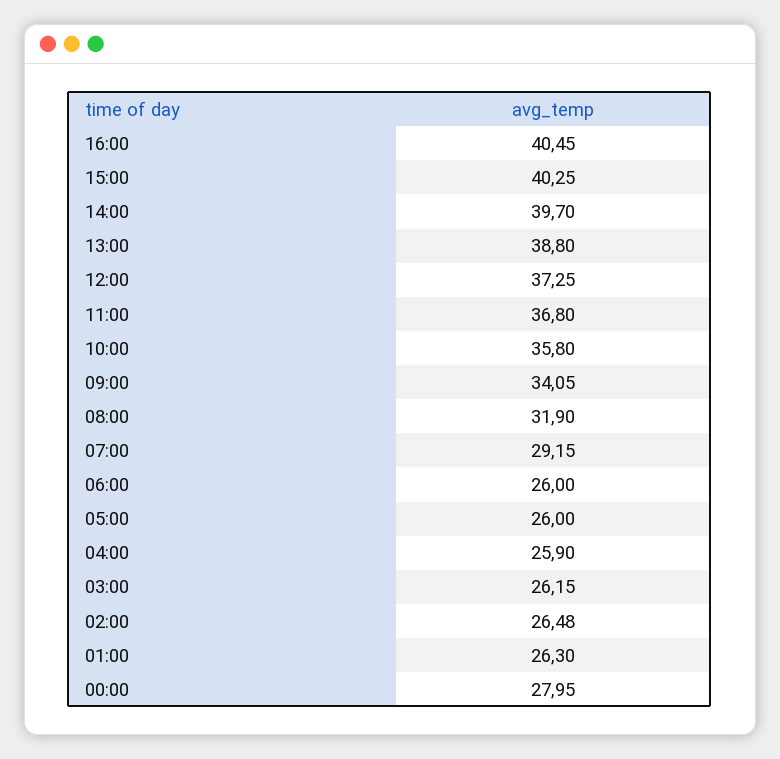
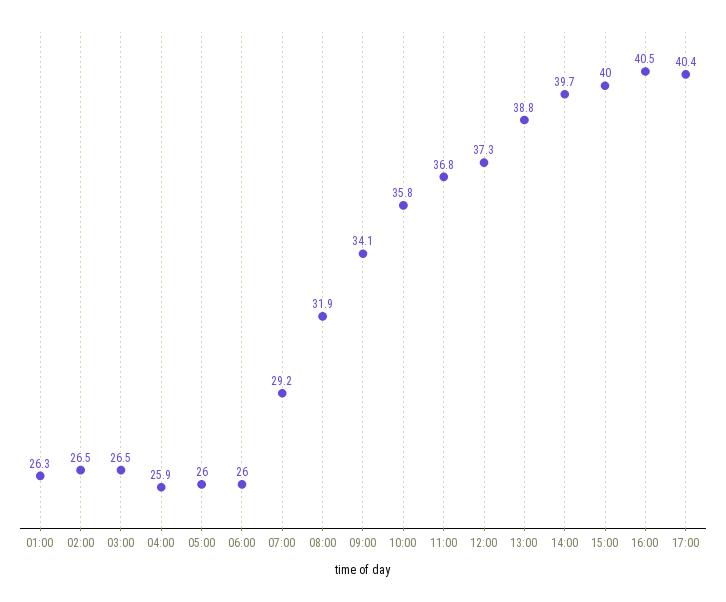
15:00: 40.25 -> 40
03:00: 26.15 -> 26.5
00:00: 27.95 -> none
17:00: none -> 40.4

